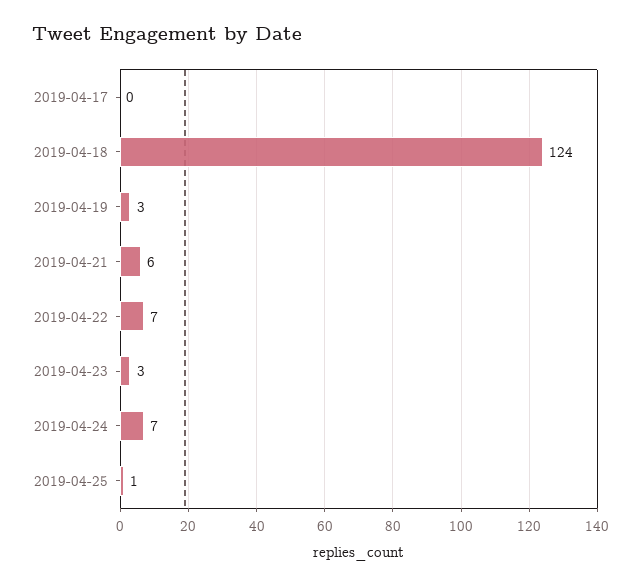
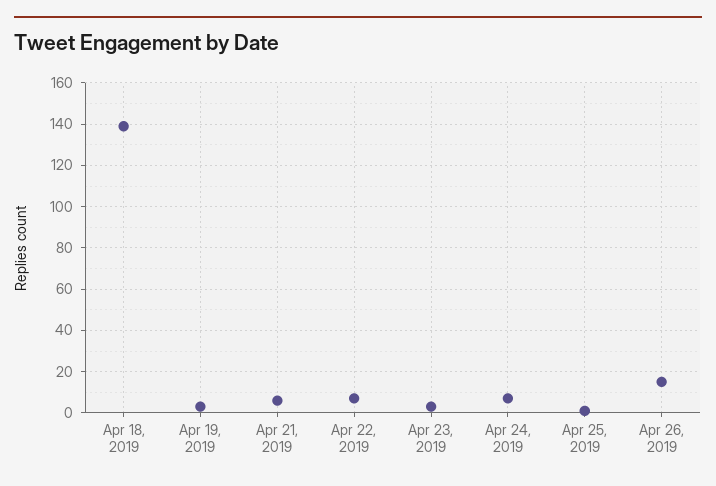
2019-04-17: 0 -> none
2019-04-18: 124 -> 140
Apr 26, 2019: none -> 15

